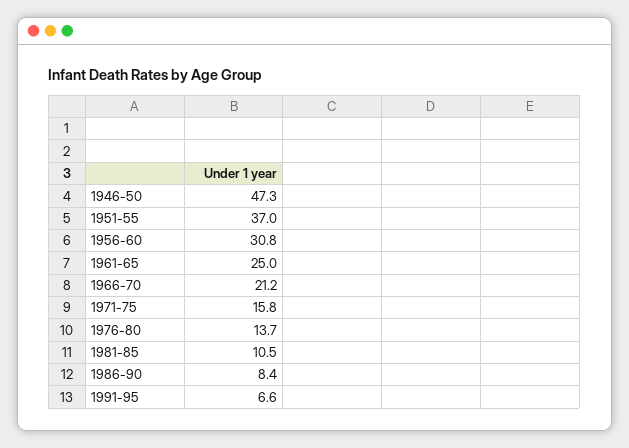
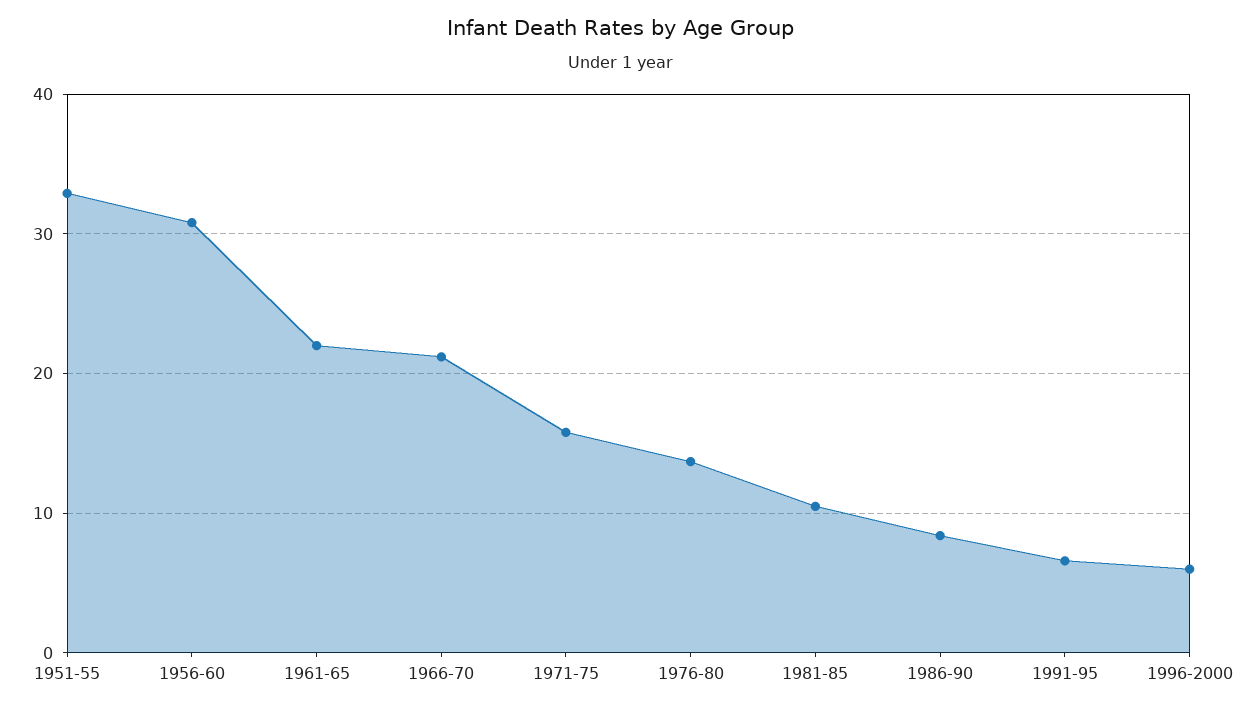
1946-50: 47.3 -> none
1951-55: 37 -> 33
1961-65: 25 -> 22
1996-2000: none -> 6

